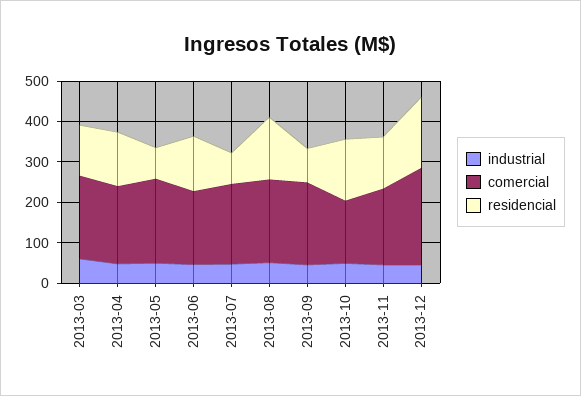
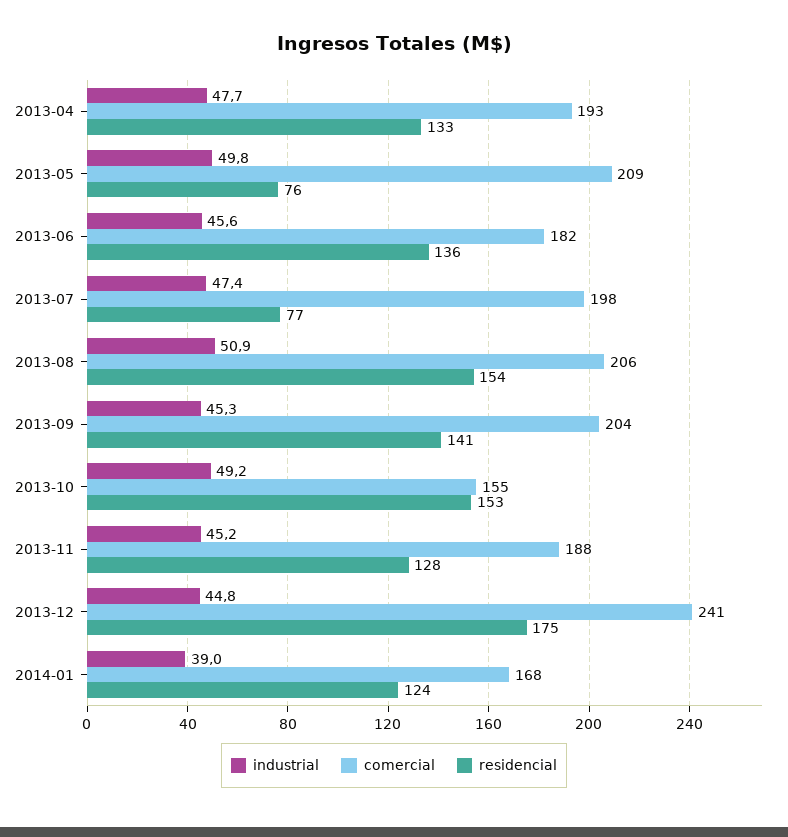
industrial, 2013-03: 60 -> none
comercial, 2013-03: 200 -> none
residencial, 2013-03: 120 -> none
residencial, 2013-09: 80 -> 141
industrial, 2014-01: none -> 39
comercial, 2014-01: none -> 168
residencial, 2014-01: none -> 124

